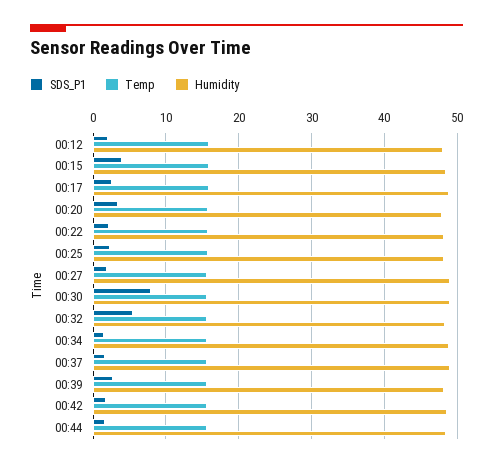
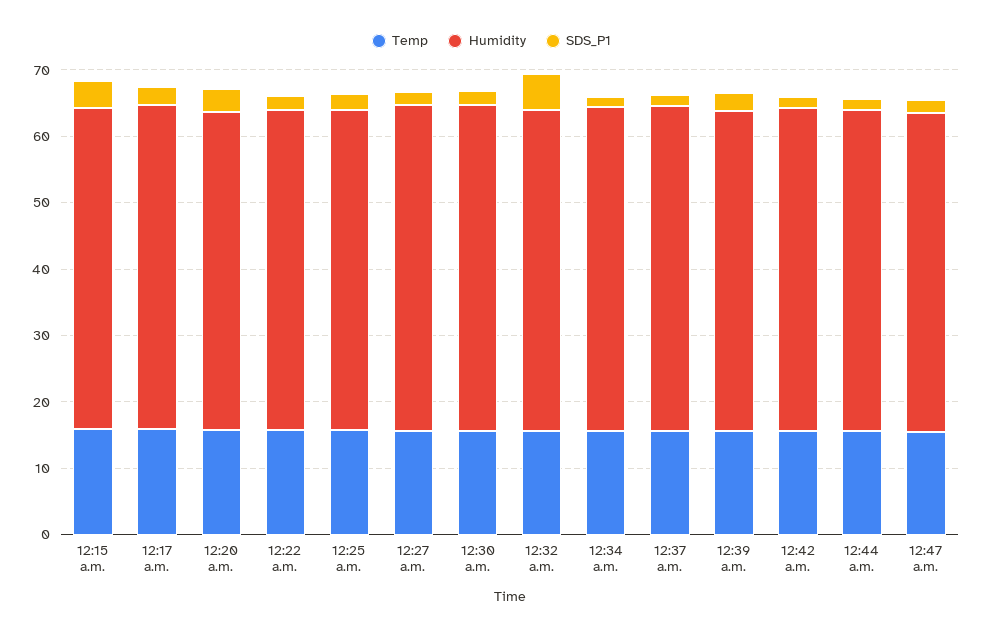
SDS_P1, 00:12: 2 -> none
Temp, 00:12: 16 -> none
Humidity, 00:12: 48 -> none
SDS_P1, 00:30: 8 -> 2
Temp, 12:47 a.m.: none -> 16
Humidity, 12:47 a.m.: none -> 48
SDS_P1, 12:47 a.m.: none -> 2

